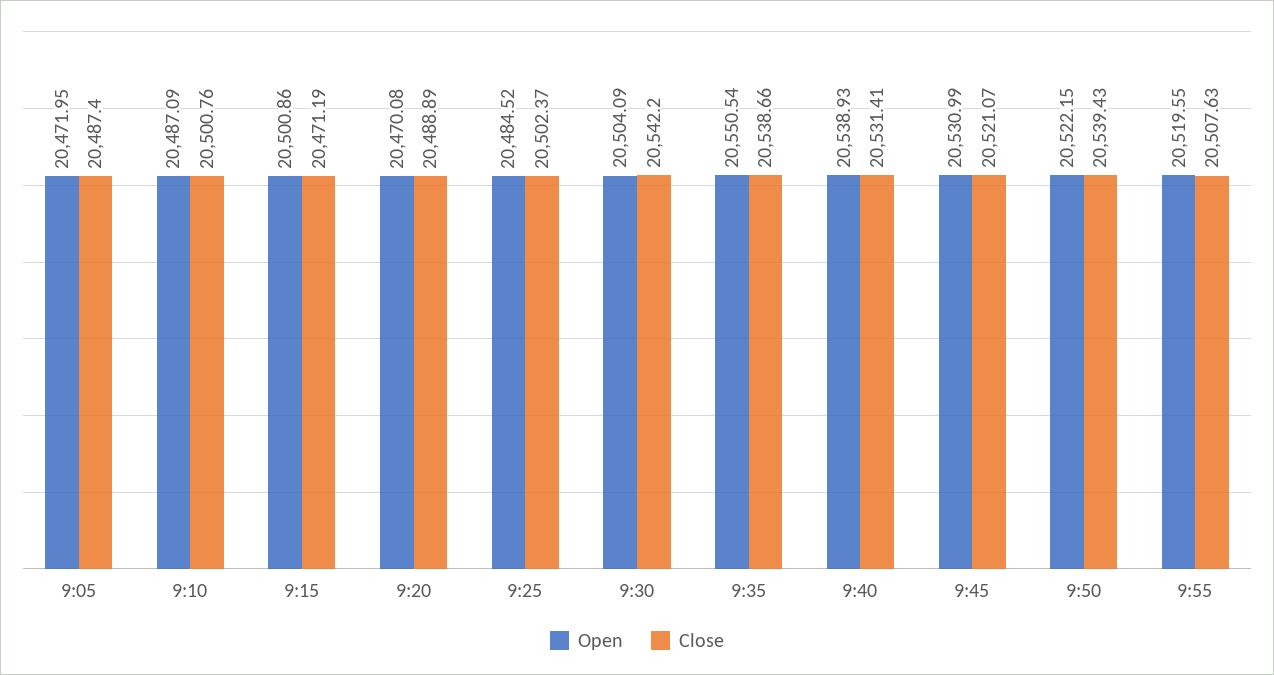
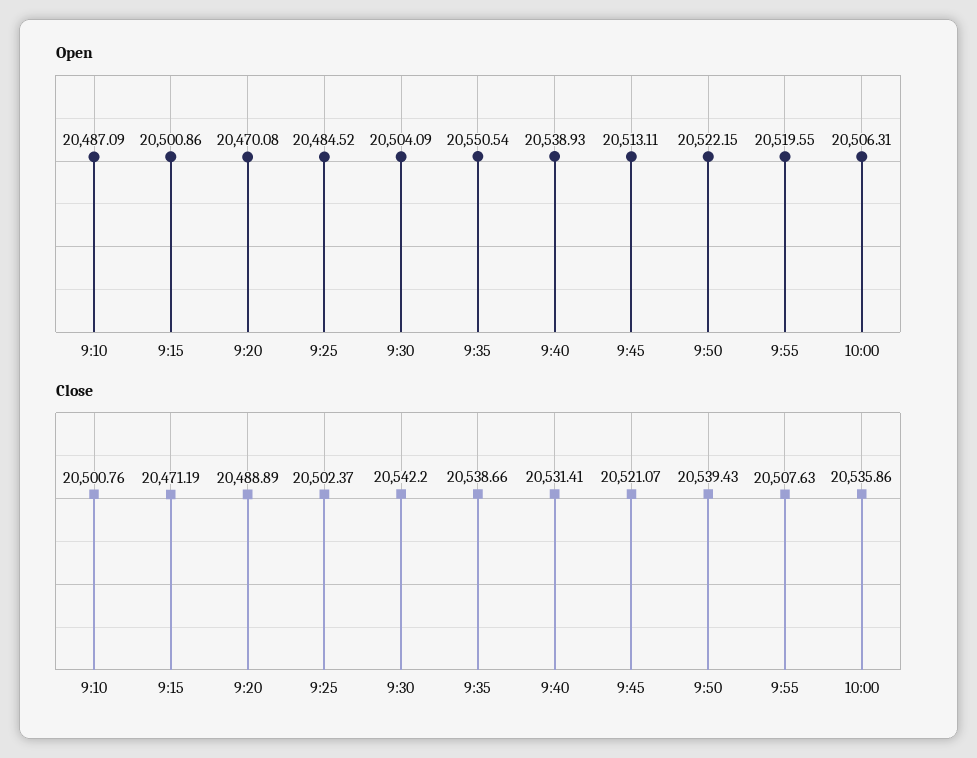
Open, 9:05: 20471.95 -> none
Close, 9:05: 20487.4 -> none
Open, 9:45: 20530.99 -> 20513.11
Open, 10:00: none -> 20506.31
Close, 10:00: none -> 20535.86

